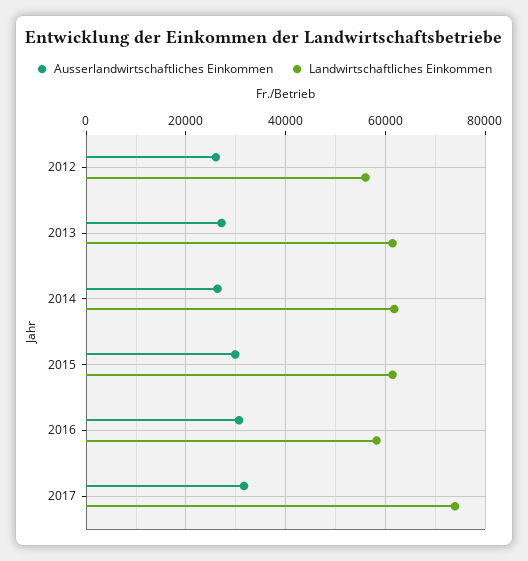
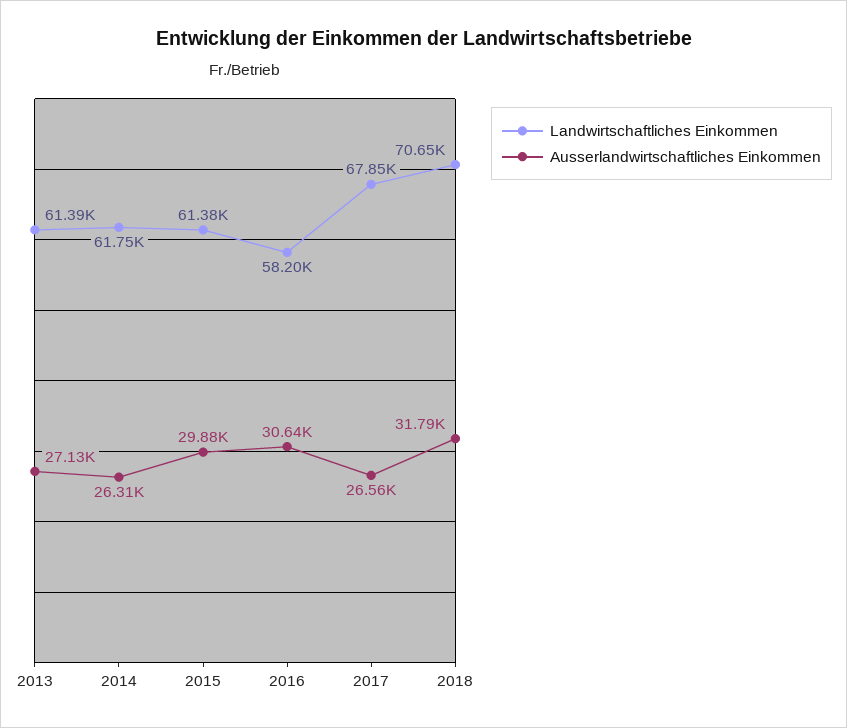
Ausserlandwirtschaftliches Einkommen, 2012: 26000 -> none
Landwirtschaftliches Einkommen, 2012: 56000 -> none
Ausserlandwirtschaftliches Einkommen, 2017: 32000 -> 26560
Landwirtschaftliches Einkommen, 2017: 74000 -> 67850
Landwirtschaftliches Einkommen, 2018: none -> 70650
Ausserlandwirtschaftliches Einkommen, 2018: none -> 31790

